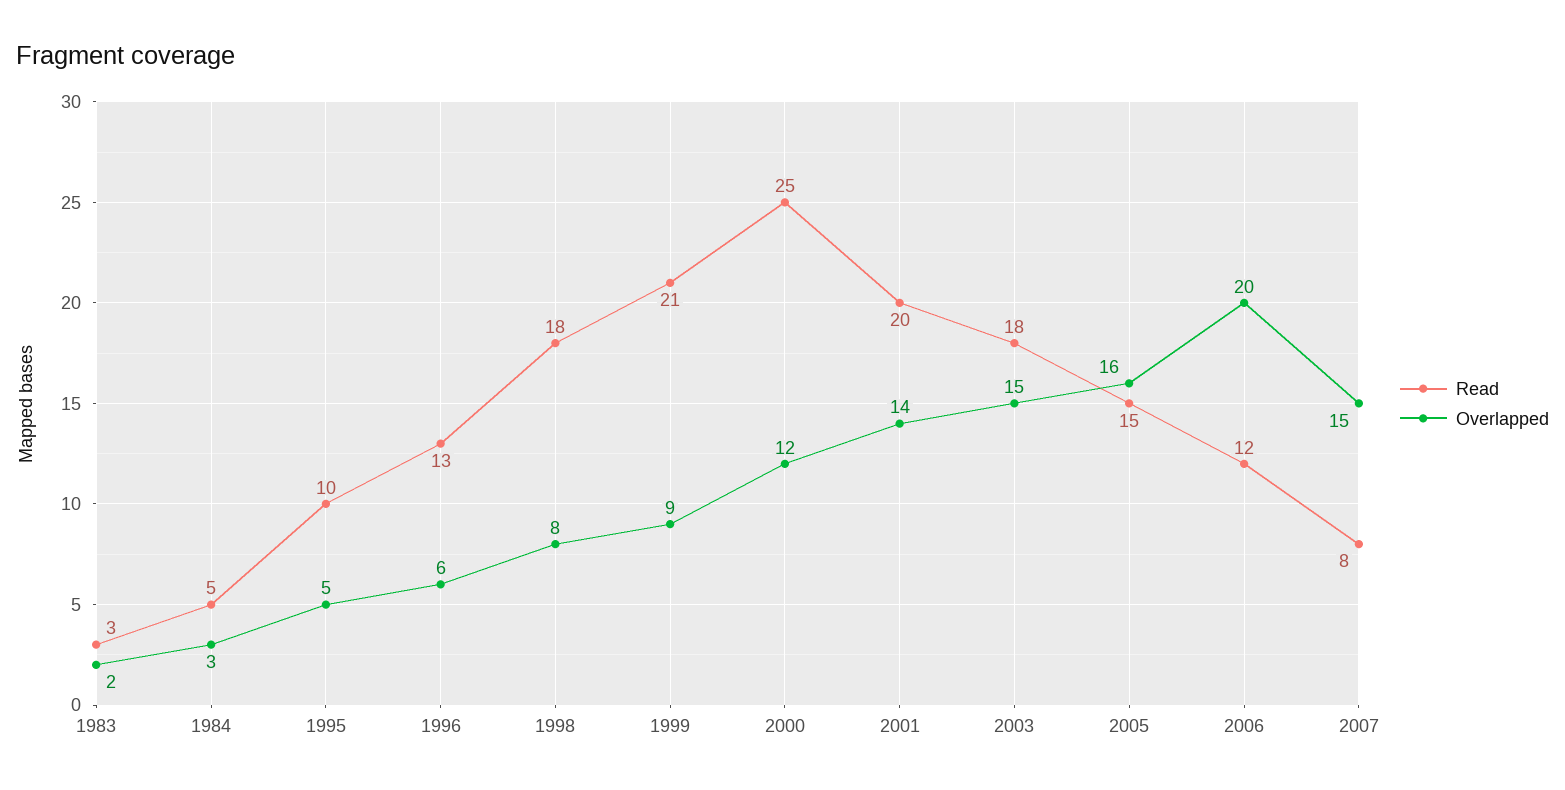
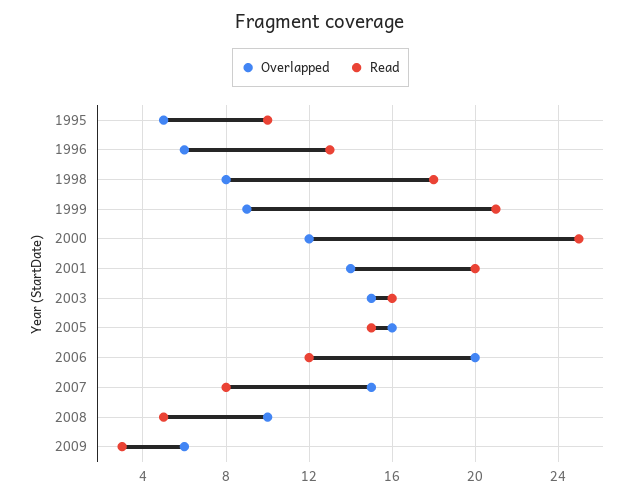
Read, 1983: 3 -> none
Overlapped, 1983: 2 -> none
Read, 1984: 5 -> none
Overlapped, 1984: 3 -> none
Read, 2003: 18 -> 16
Overlapped, 2008: none -> 10
Read, 2008: none -> 5
Overlapped, 2009: none -> 6
Read, 2009: none -> 3

